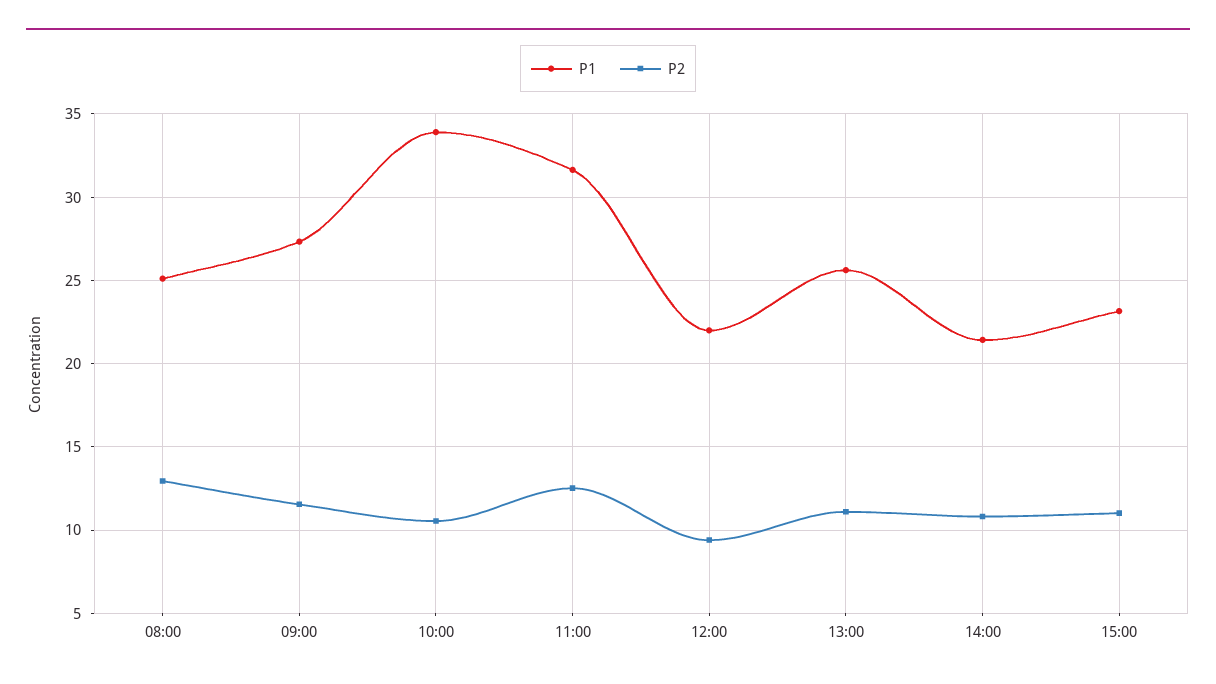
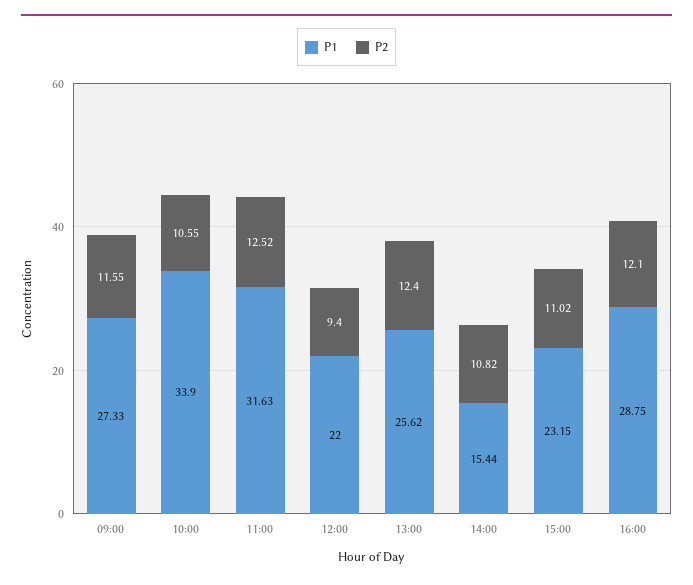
P1, 08:00: 25 -> none
P2, 08:00: 13 -> none
P2, 13:00: 11 -> 12.4
P1, 14:00: 21.5 -> 15.44
P1, 16:00: none -> 28.75
P2, 16:00: none -> 12.1

